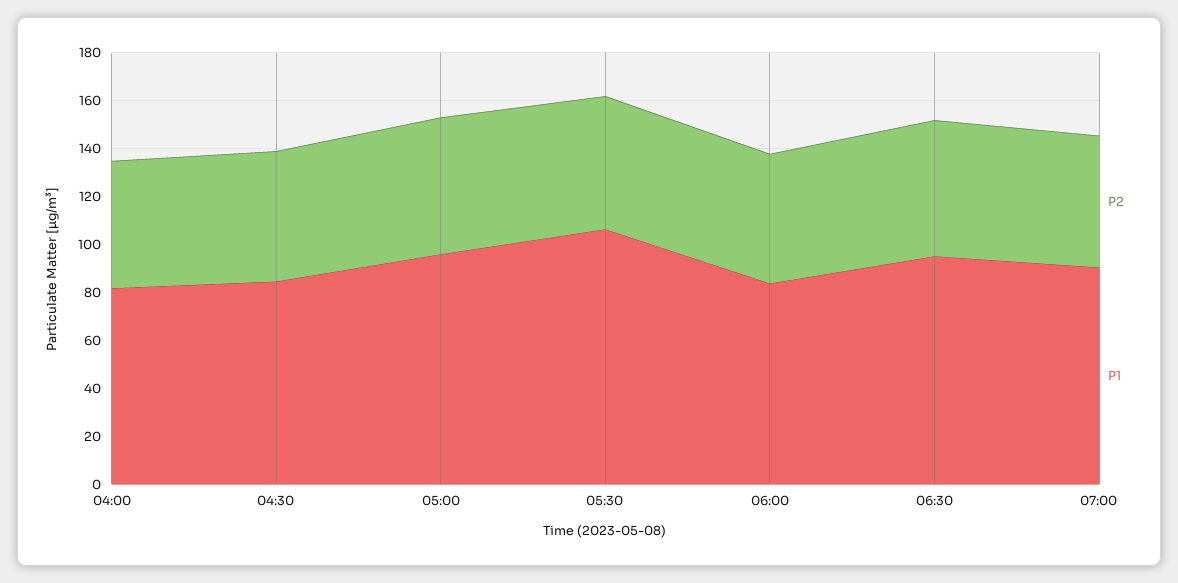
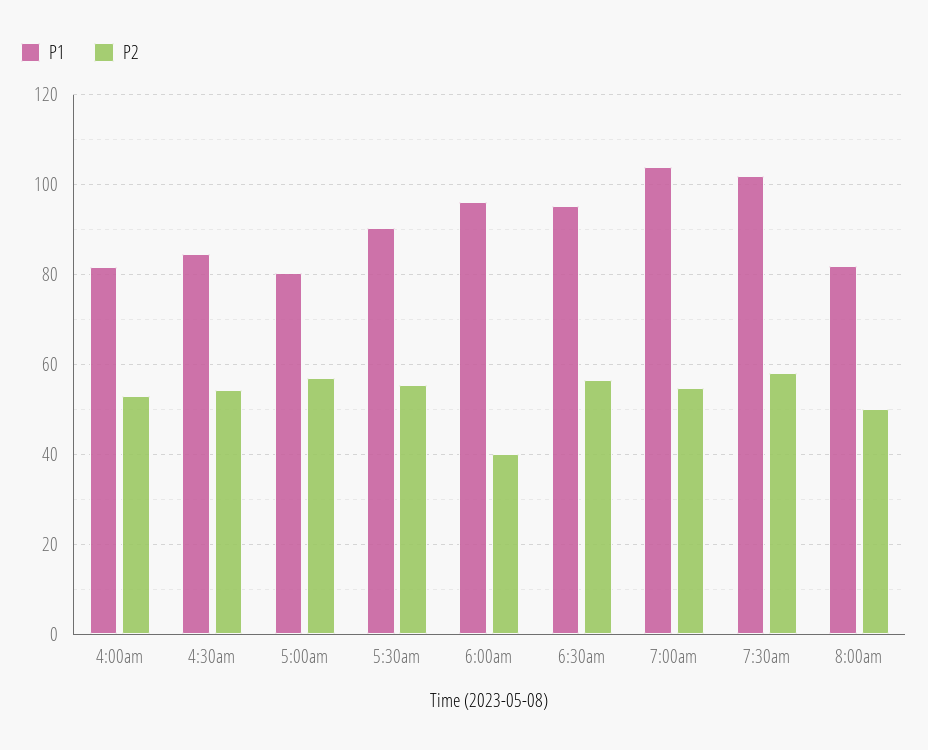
P1, 05:00: 95 -> 80
P1, 05:30: 105 -> 90
P2, 06:00: 55 -> 40
P1, 06:00: 85 -> 96
P1, 07:00: 90 -> 104
P1, 7:30am: none -> 102
P2, 7:30am: none -> 58
P1, 8:00am: none -> 82
P2, 8:00am: none -> 50

